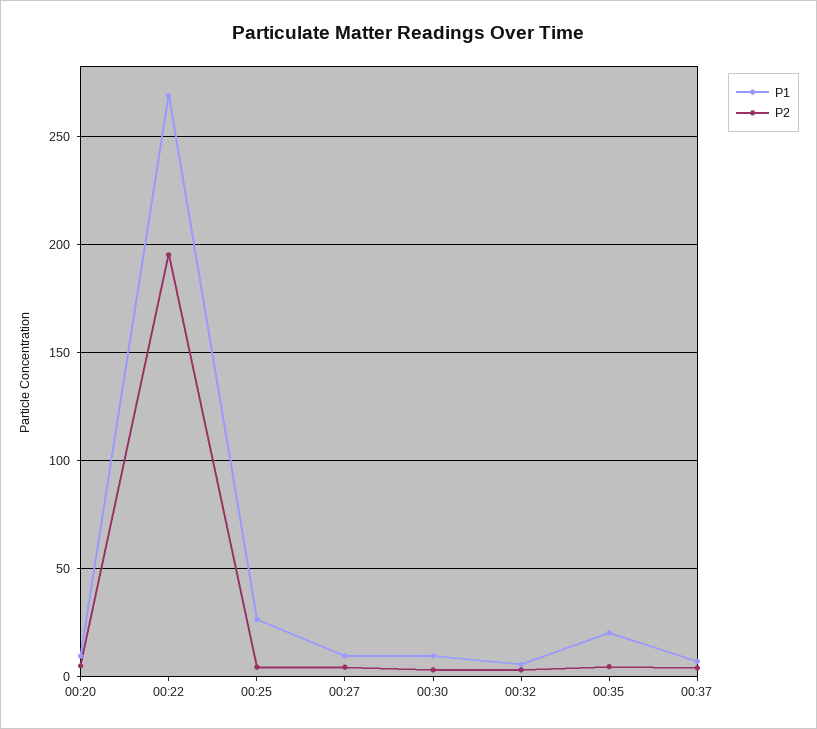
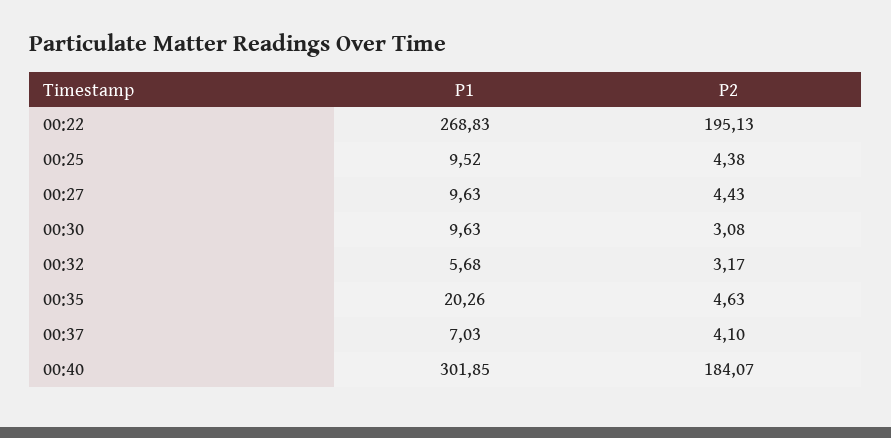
P1, 00:20: 10 -> none
P2, 00:20: 5 -> none
P1, 00:25: 25 -> 9.52
P1, 00:40: none -> 301.85
P2, 00:40: none -> 184.07

